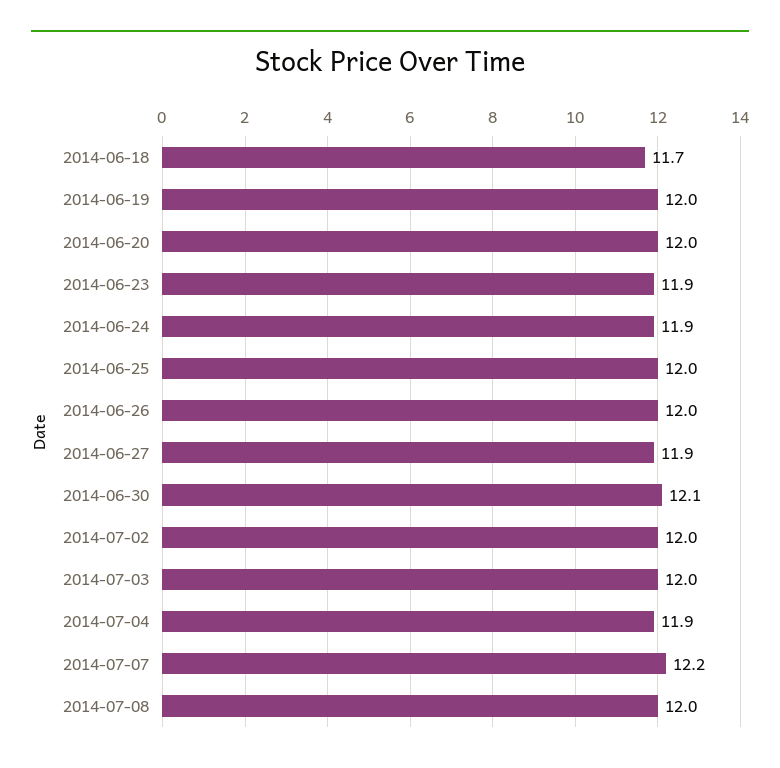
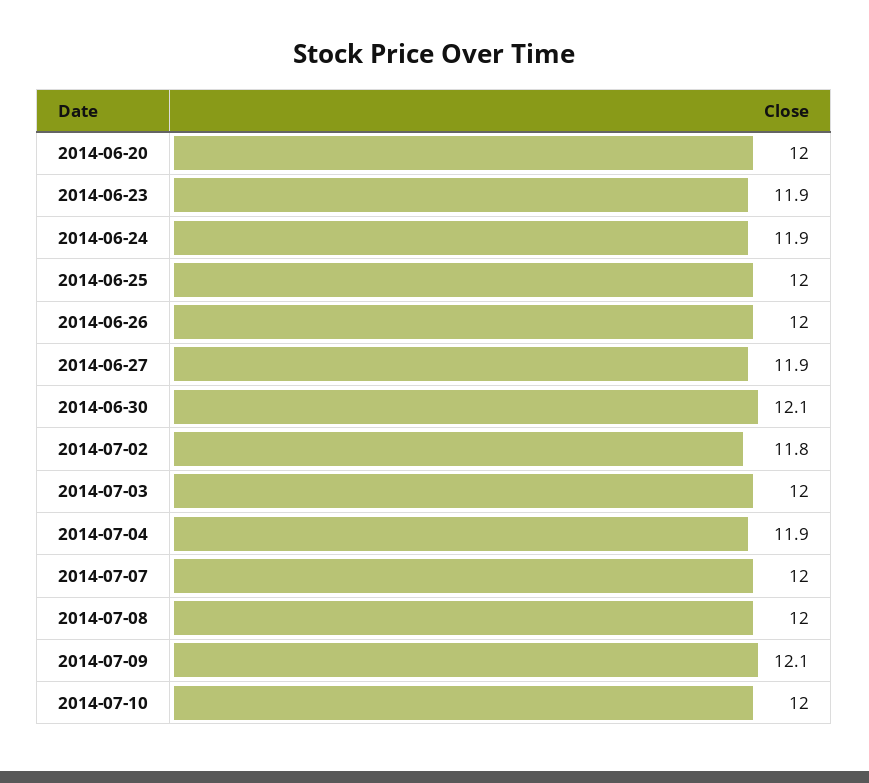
2014-06-18: 11.7 -> none
2014-06-19: 12 -> none
2014-07-02: 12 -> 11.8
2014-07-07: 12.2 -> 12
2014-07-09: none -> 12.1
2014-07-10: none -> 12

